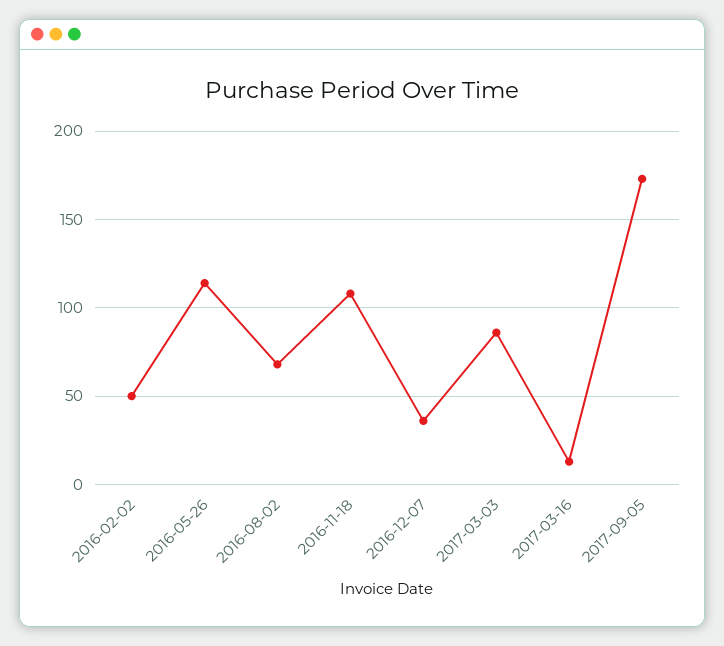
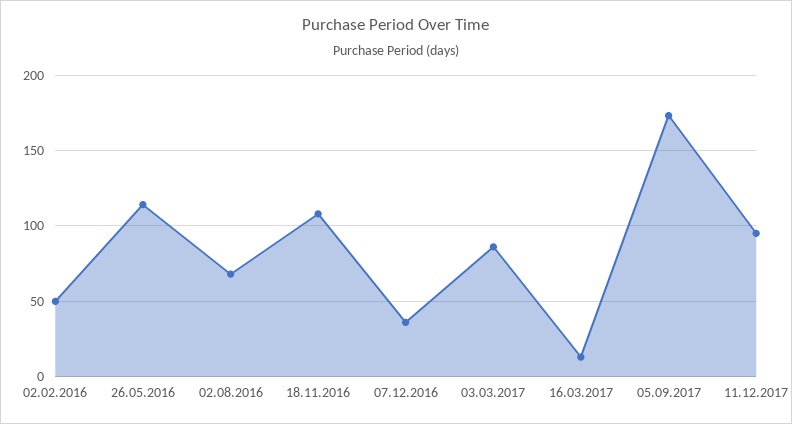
11.12.2017: none -> 95

